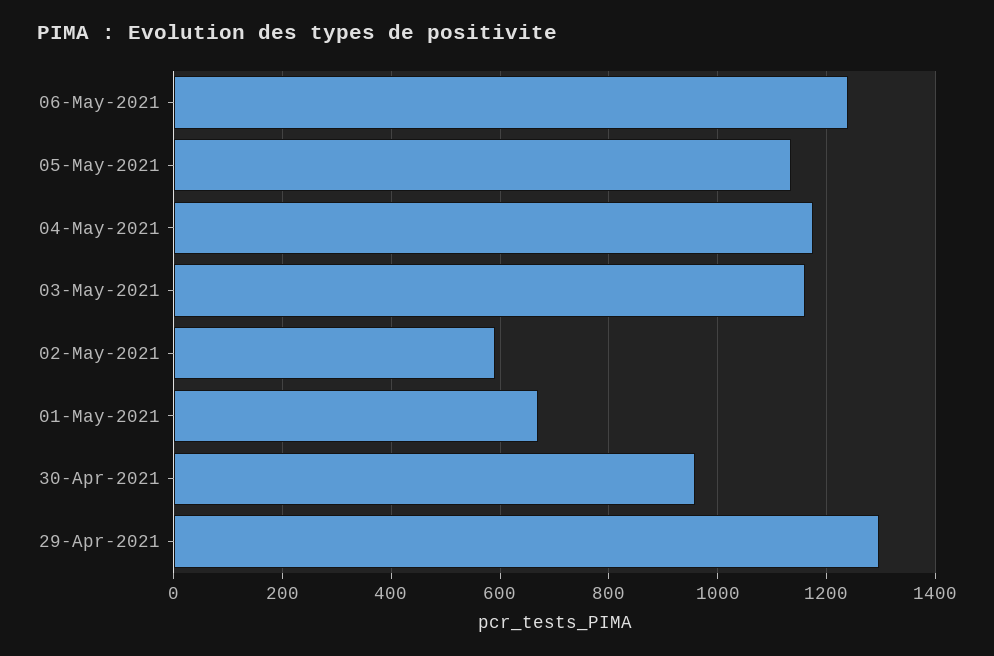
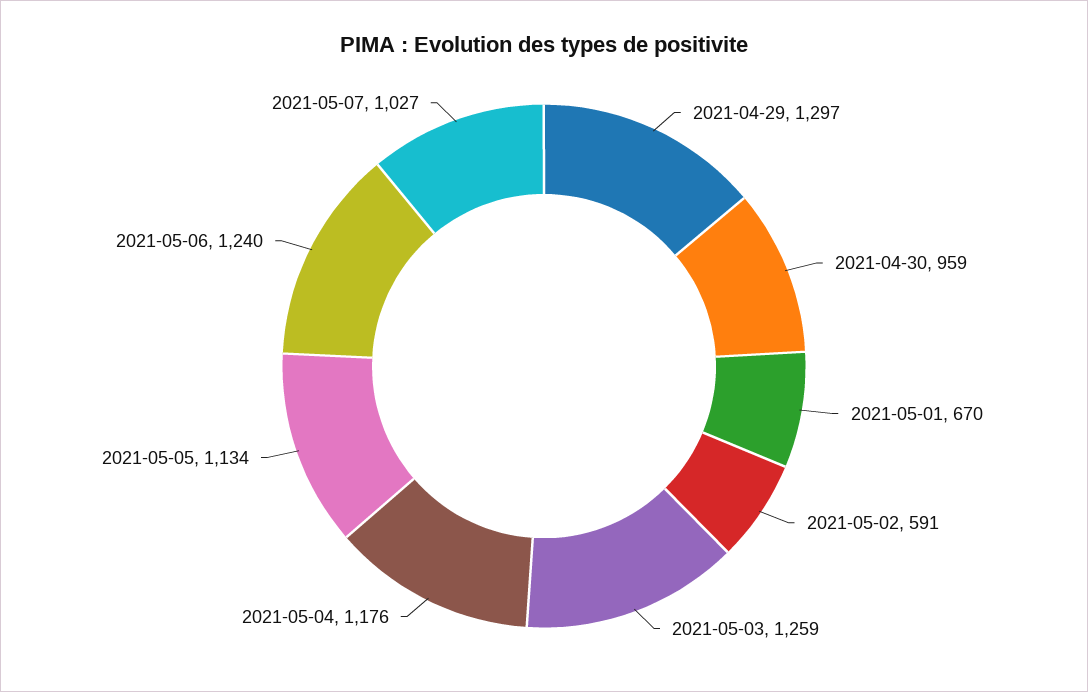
03-May-2021: 1160 -> 1259
2021-05-07: none -> 1027

